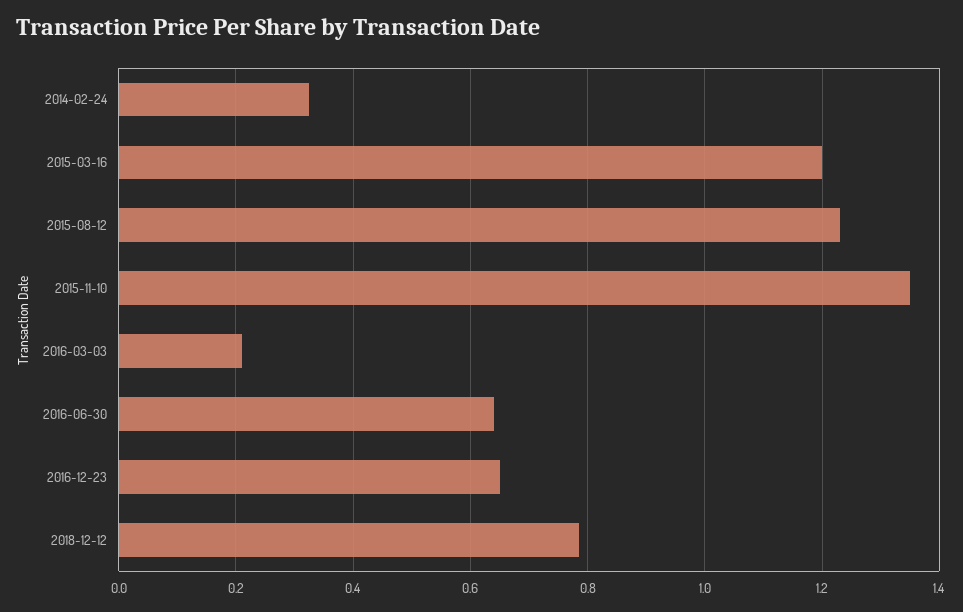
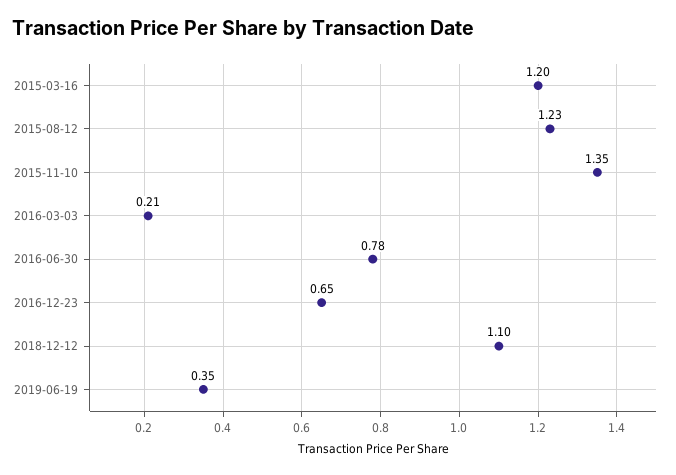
2014-02-24: 0.32 -> none
2016-06-30: 0.64 -> 0.78
2018-12-12: 0.78 -> 1.1
2019-06-19: none -> 0.35

